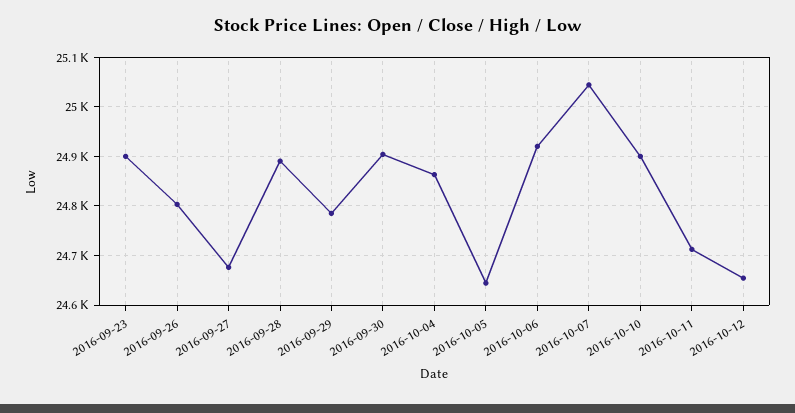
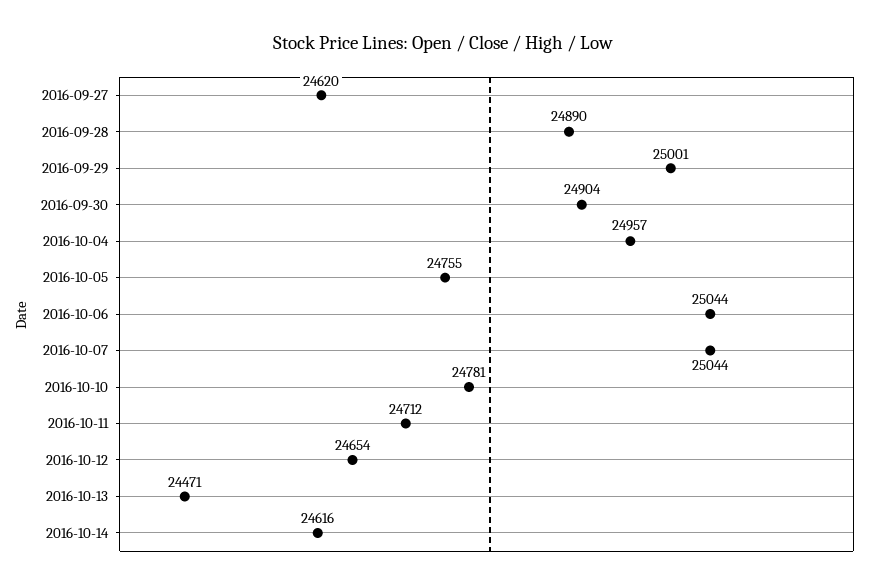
2016-09-23: 24900 -> none
2016-09-26: 24800 -> none
2016-09-27: 24680 -> 24620
2016-09-29: 24780 -> 25001
2016-10-04: 24860 -> 24957
2016-10-05: 24640 -> 24755
2016-10-06: 24920 -> 25044
2016-10-10: 24900 -> 24781
2016-10-13: none -> 24471
2016-10-14: none -> 24616

